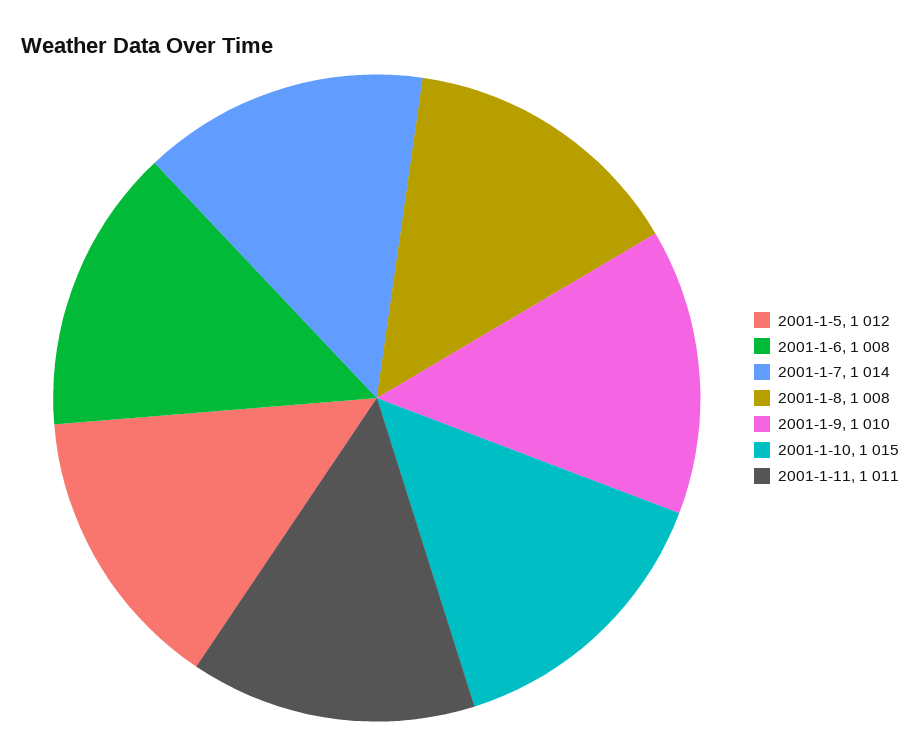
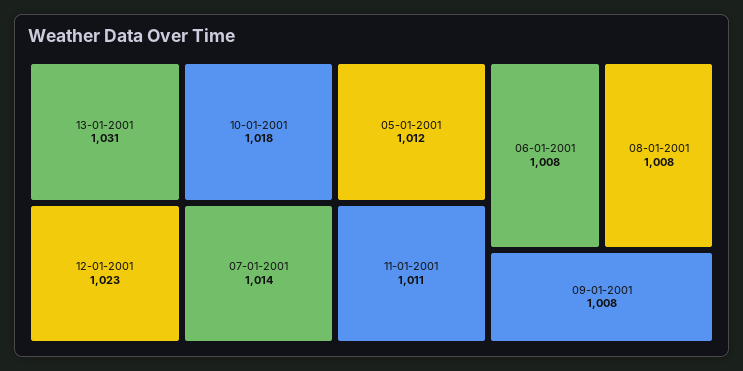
2001-1-9: 1010 -> 1008
2001-1-10: 1015 -> 1018
13-01-2001: none -> 1031
12-01-2001: none -> 1023

